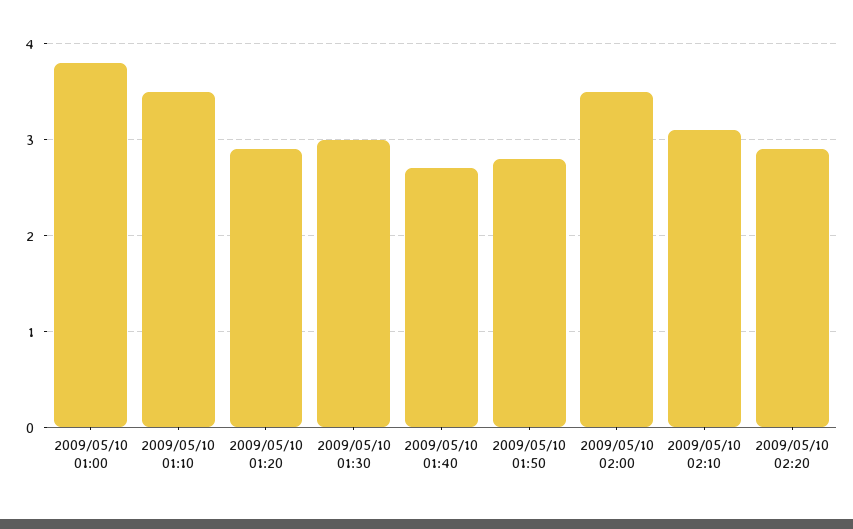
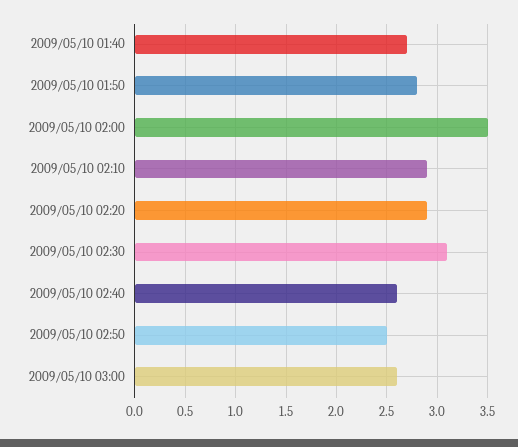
2009/05/10 01:00: 3.8 -> none
2009/05/10 01:10: 3.5 -> none
2009/05/10 01:20: 2.9 -> none
2009/05/10 01:30: 3 -> none
2009/05/10 02:10: 3.1 -> 2.9
2009/05/10 02:30: none -> 3.1
2009/05/10 02:40: none -> 2.6
2009/05/10 02:50: none -> 2.5
2009/05/10 03:00: none -> 2.6

